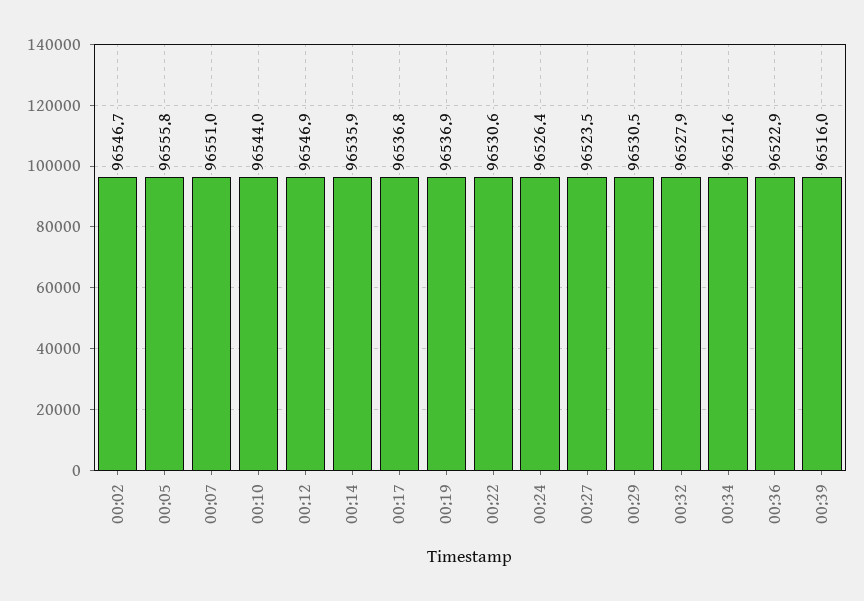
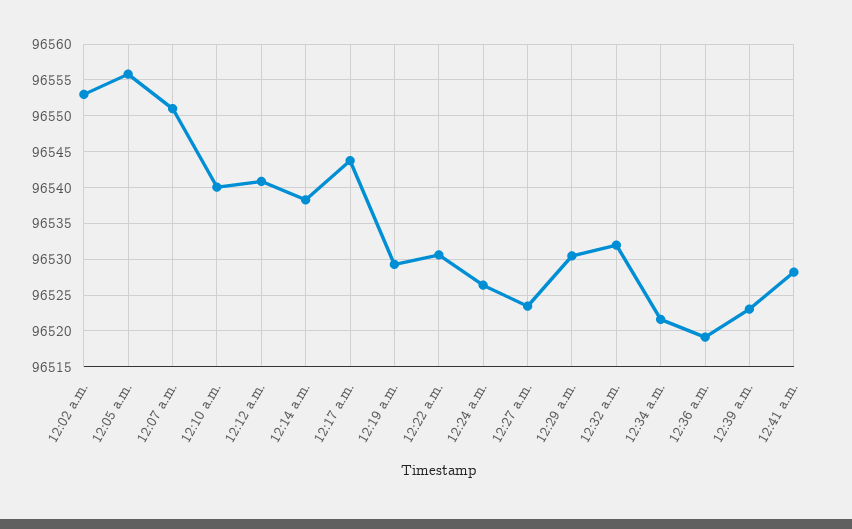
00:02: 96546.7 -> 96553
00:10: 96544 -> 96540
00:12: 96546.9 -> 96541
00:14: 96535.9 -> 96538
00:17: 96536.8 -> 96544
00:19: 96536.9 -> 96529
00:32: 96527.9 -> 96532
00:36: 96522.9 -> 96519
00:39: 96516 -> 96523
12:41 a.m.: none -> 96528

